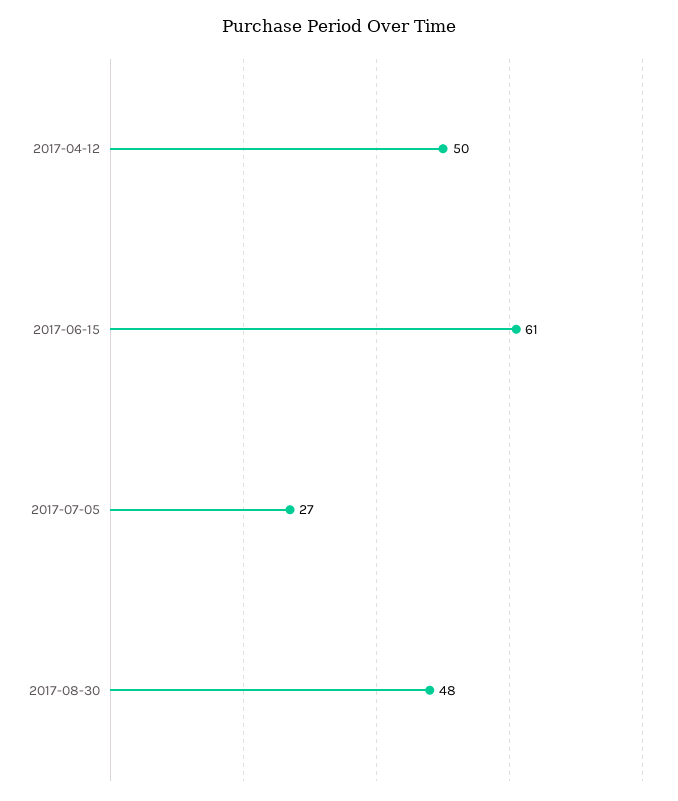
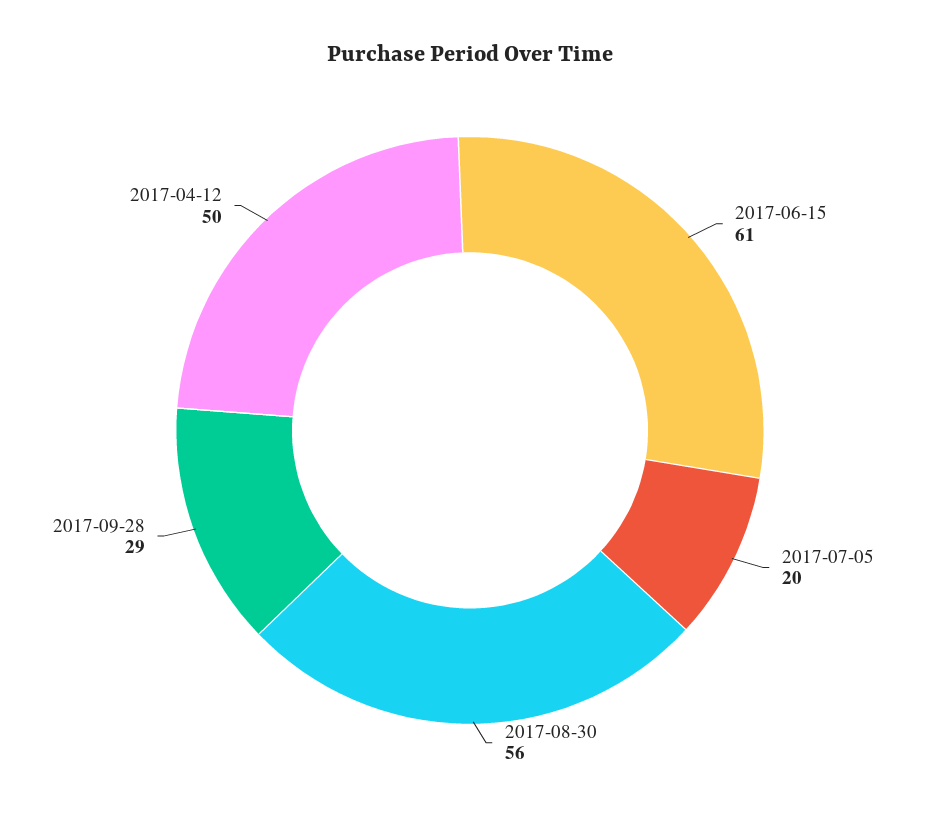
2017-07-05: 27 -> 20
2017-08-30: 48 -> 56
2017-09-28: none -> 29

